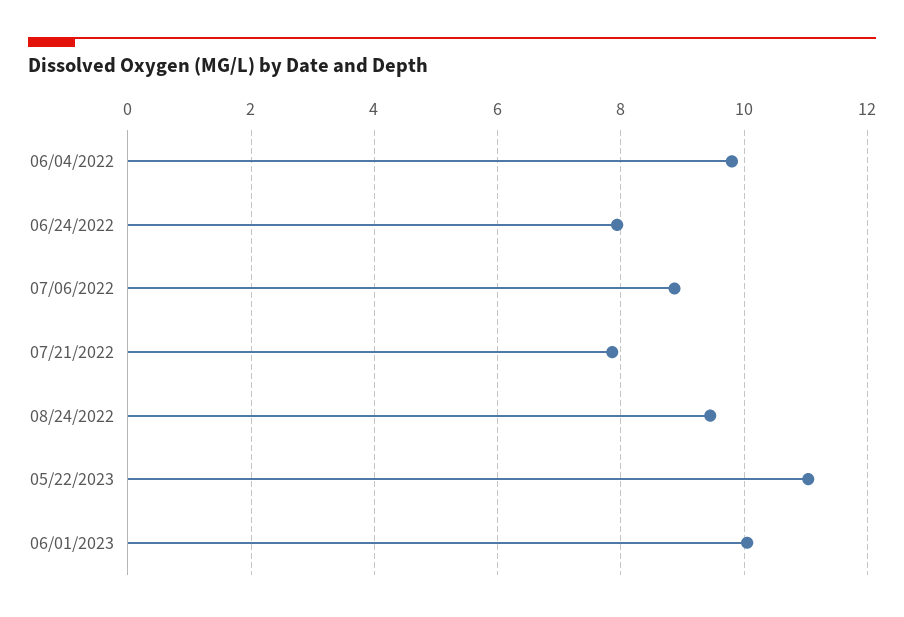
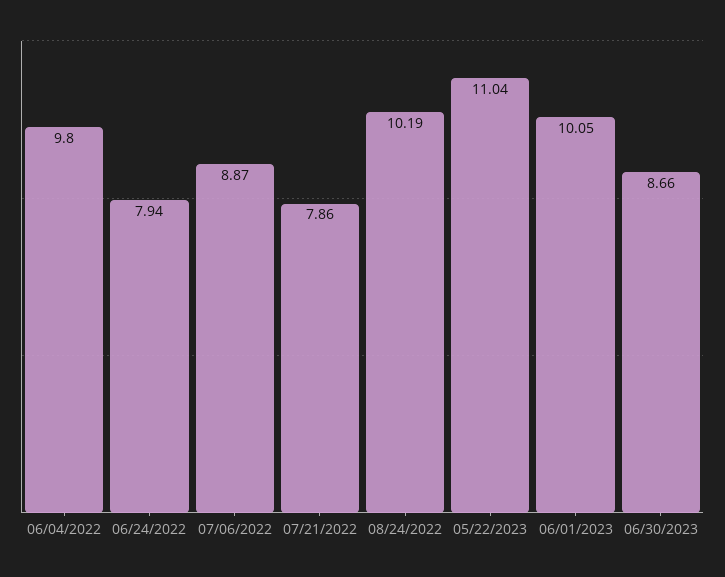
08/24/2022: 9.4 -> 10.19
06/30/2023: none -> 8.66

